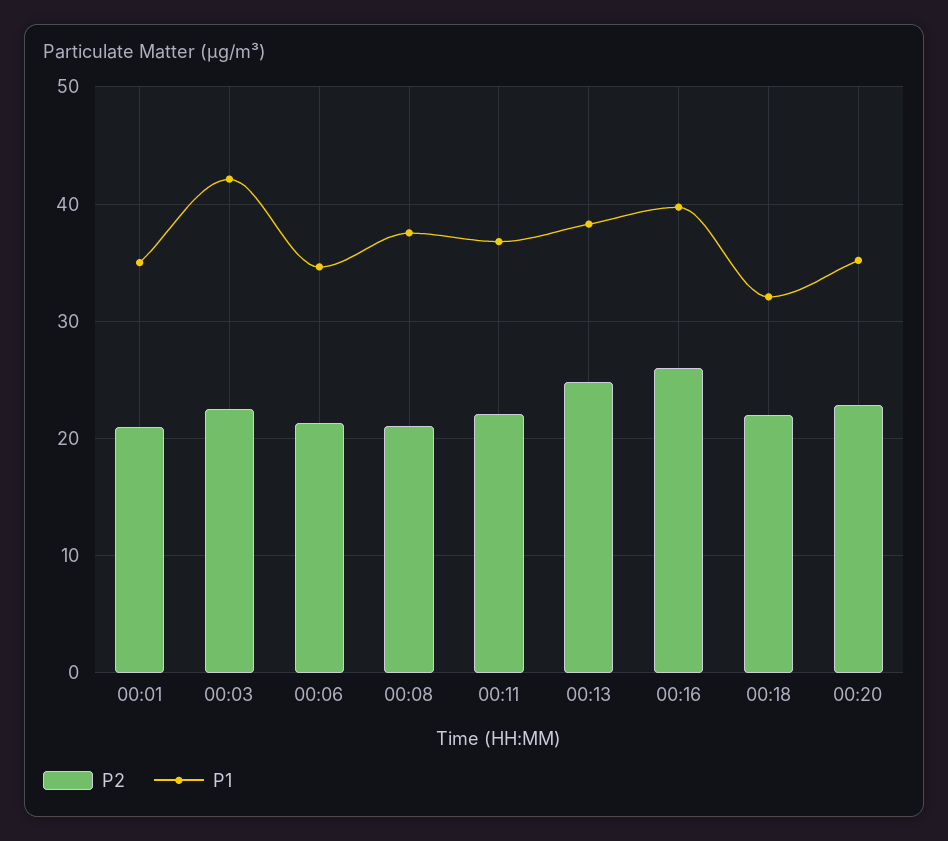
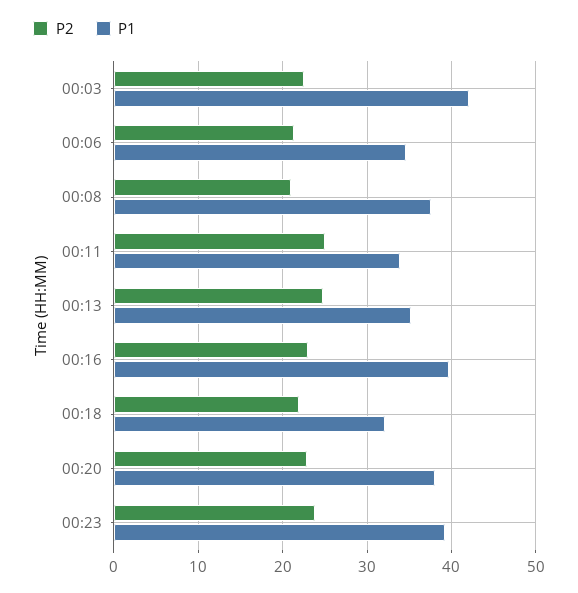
P2, 00:01: 21 -> none
P1, 00:01: 35 -> none
P2, 00:11: 22 -> 25
P1, 00:11: 37 -> 34
P1, 00:13: 38 -> 35
P2, 00:16: 26 -> 23
P1, 00:20: 35 -> 38
P2, 00:23: none -> 24
P1, 00:23: none -> 39

